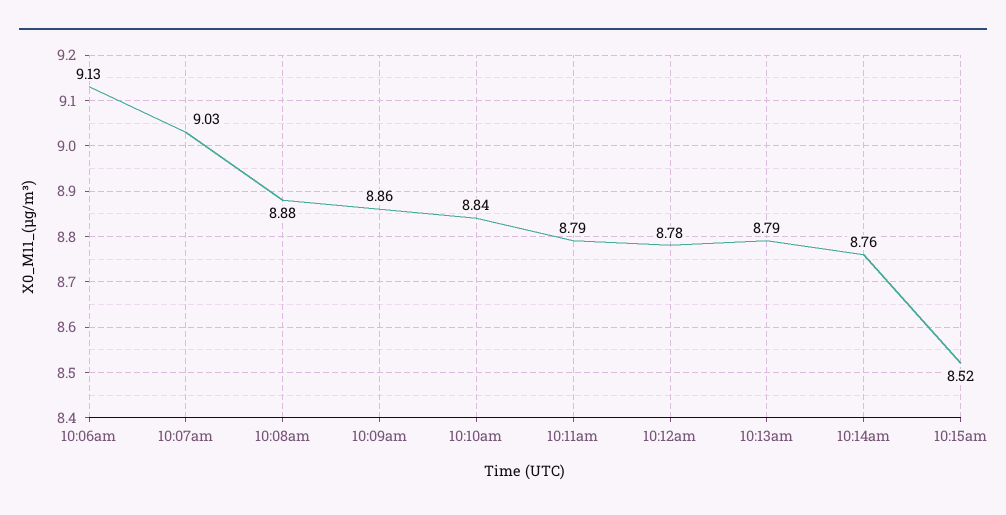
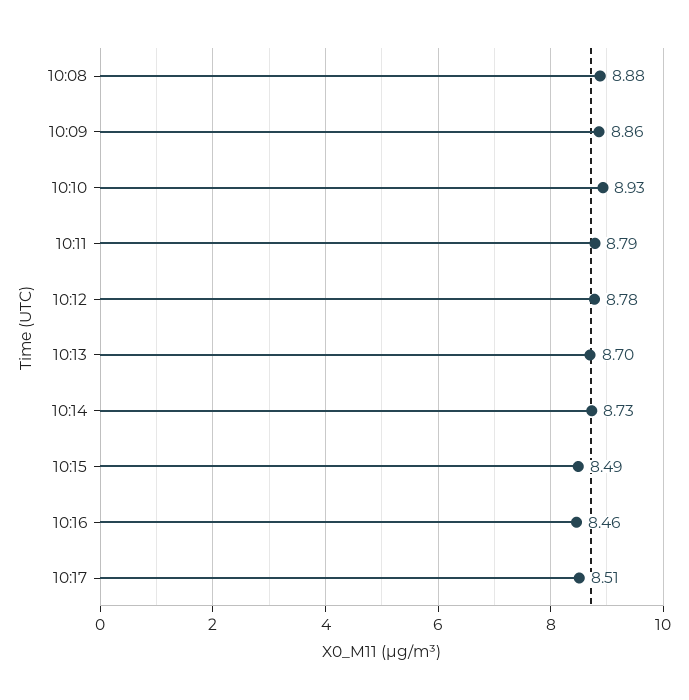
10:06am: 9.13 -> none
10:07am: 9.03 -> none
10:10am: 8.84 -> 8.93
10:13am: 8.79 -> 8.7
10:14am: 8.76 -> 8.73
10:15am: 8.52 -> 8.49
10:16: none -> 8.46
10:17: none -> 8.51

